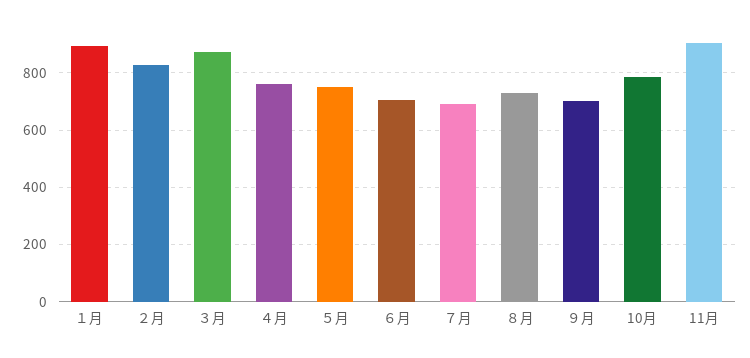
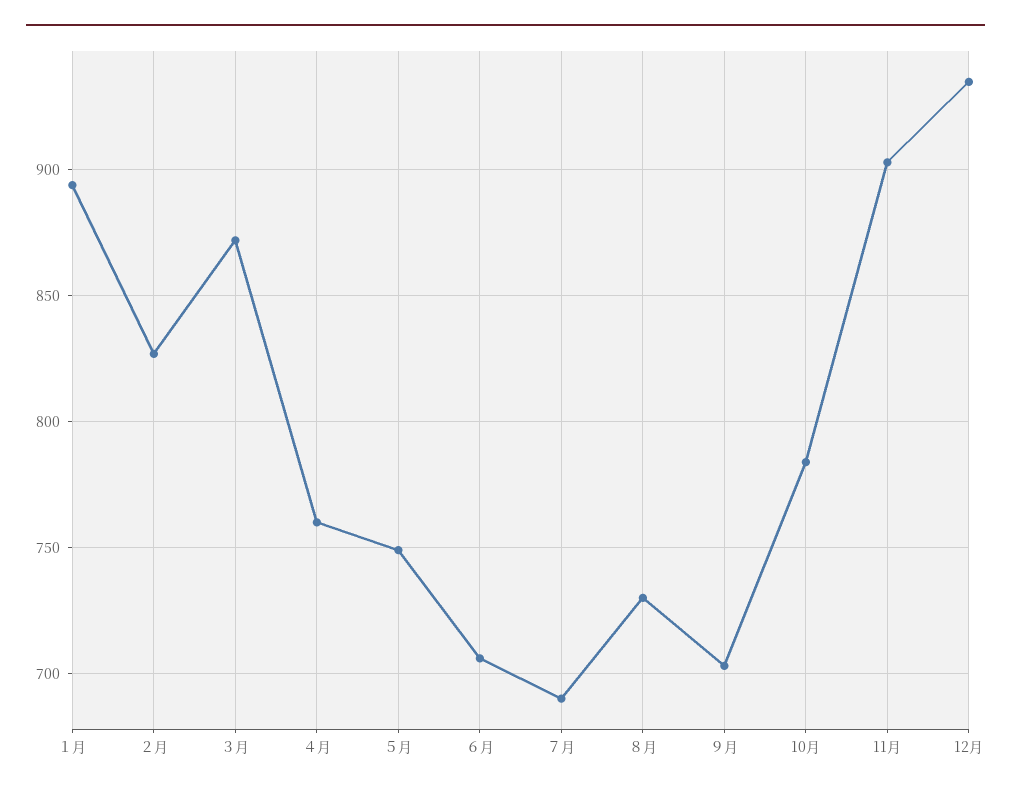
12月: none -> 935

